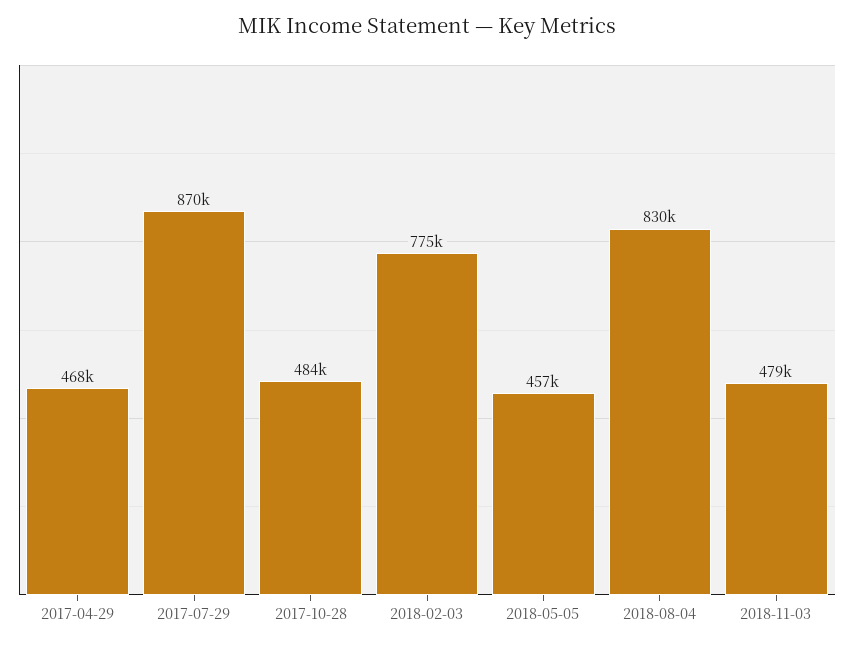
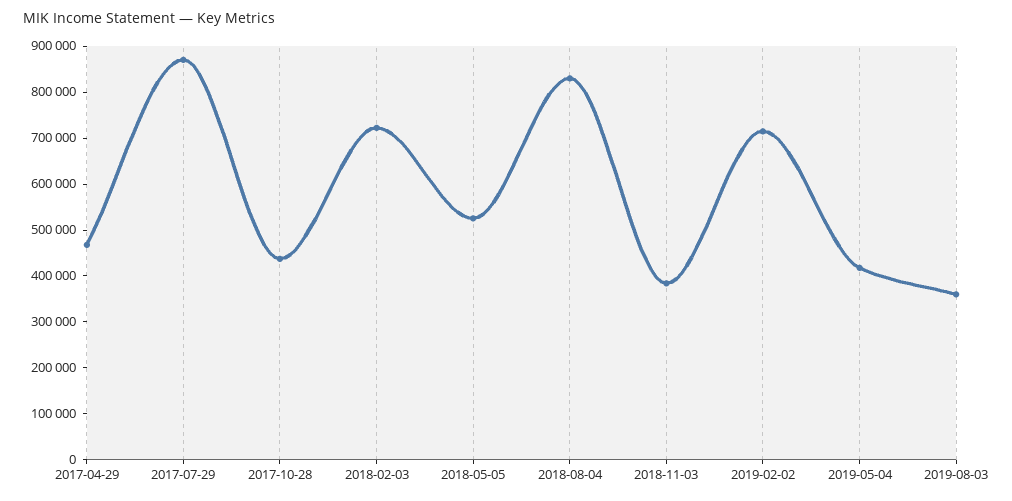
2017-10-28: 484000 -> 440000
2018-02-03: 775000 -> 720000
2018-05-05: 457000 -> 520000
2018-11-03: 479000 -> 380000
2019-02-02: none -> 720000
2019-05-04: none -> 420000
2019-08-03: none -> 360000

